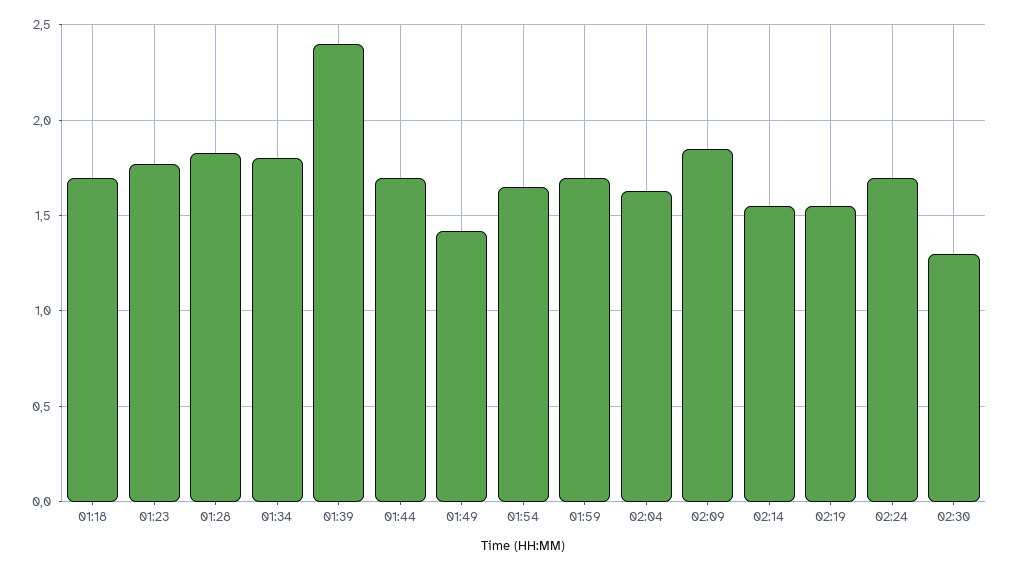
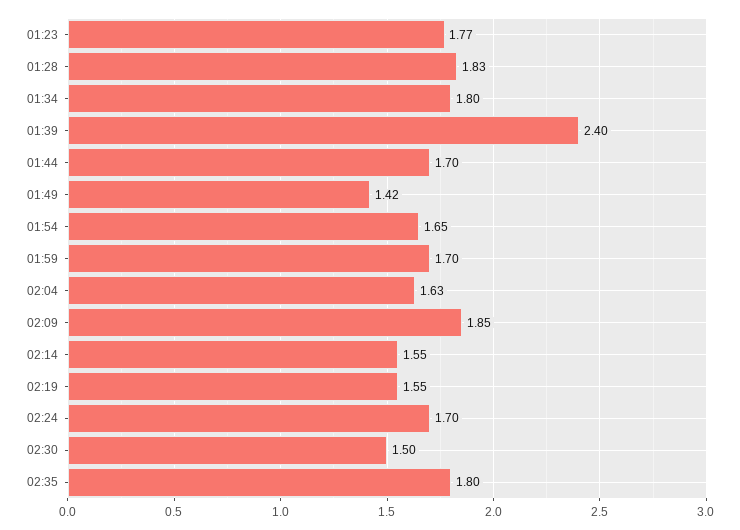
01:18: 1.7 -> none
02:30: 1.3 -> 1.5
02:35: none -> 1.8

